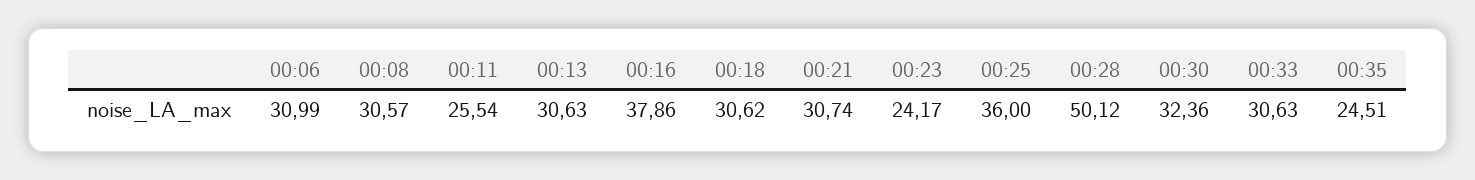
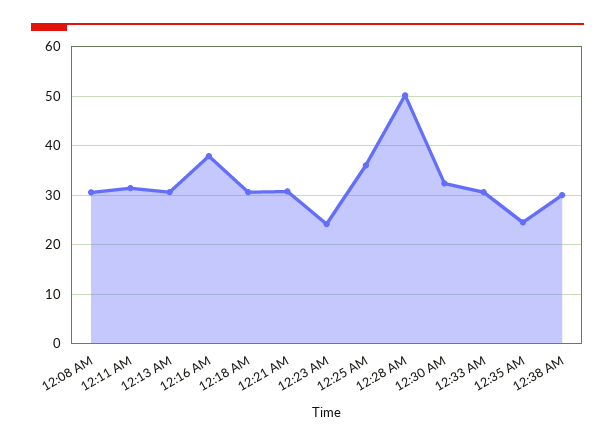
00:06: 30.99 -> none
00:11: 25.54 -> 32
12:38 AM: none -> 30

